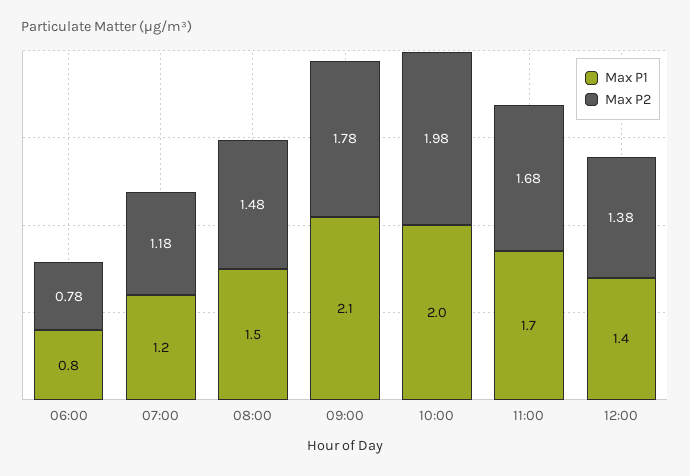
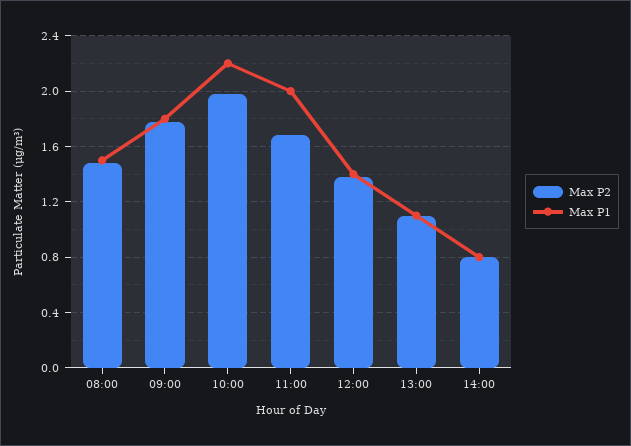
Max P1, 06:00: 0.8 -> none
Max P2, 06:00: 0.78 -> none
Max P1, 07:00: 1.2 -> none
Max P2, 07:00: 1.18 -> none
Max P1, 09:00: 2.1 -> 1.8
Max P1, 10:00: 2 -> 2.2
Max P1, 11:00: 1.7 -> 2
Max P2, 13:00: none -> 1.1
Max P1, 13:00: none -> 1.1
Max P2, 14:00: none -> 0.8
Max P1, 14:00: none -> 0.8

